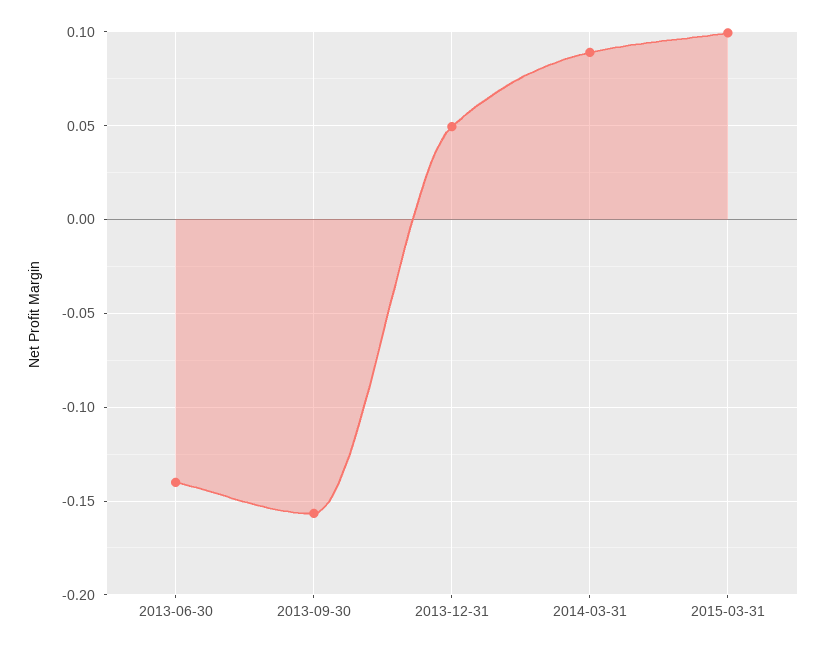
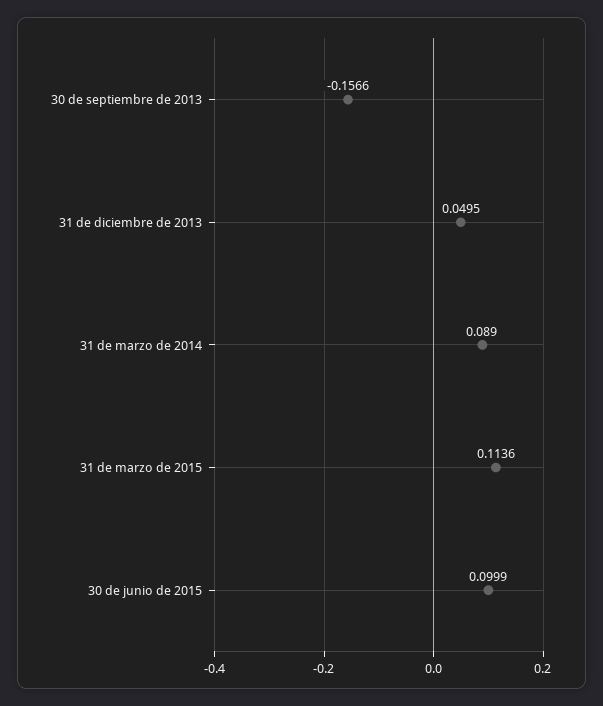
2013-06-30: -0.14 -> none
2015-03-31: 0.1 -> 0.1136
30 de junio de 2015: none -> 0.0999

